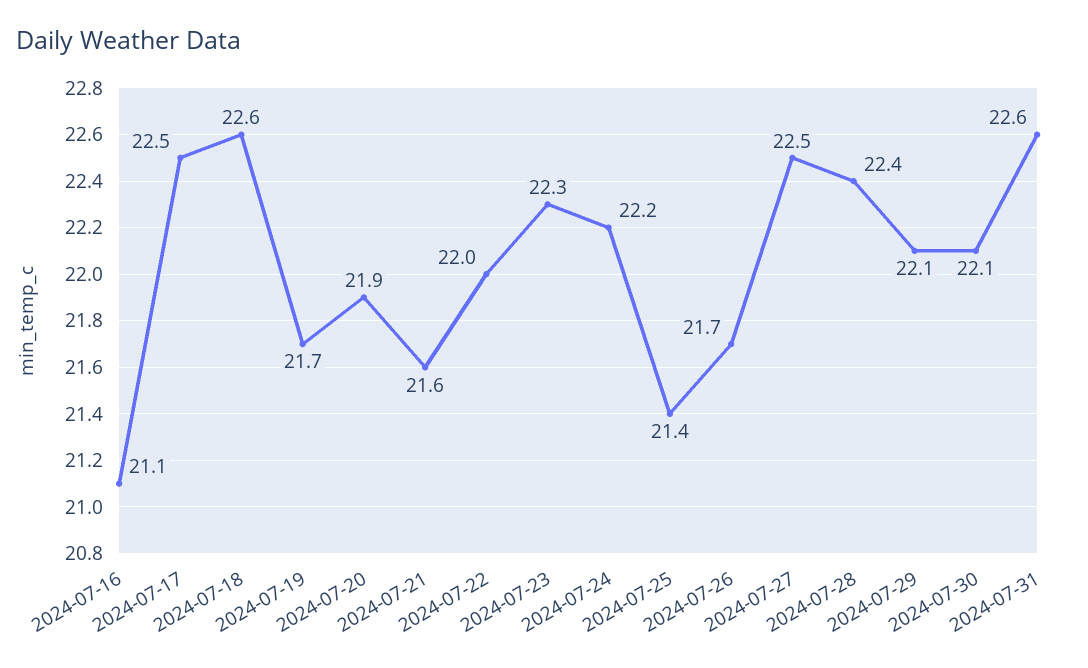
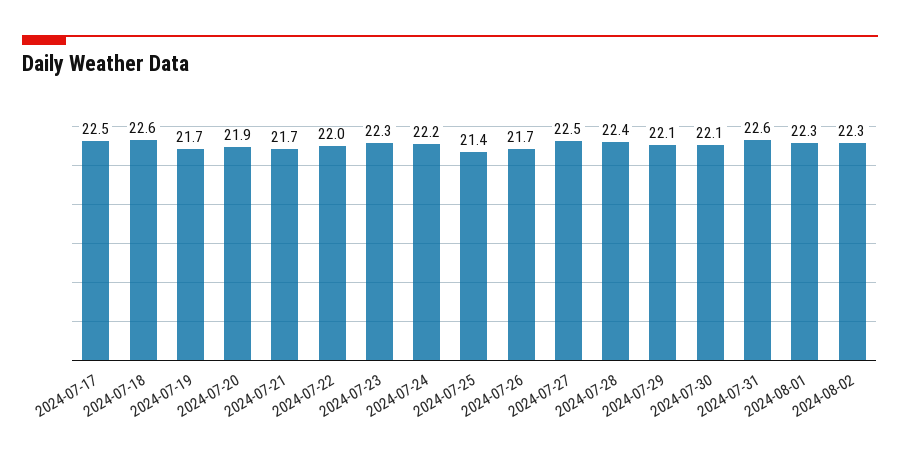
2024-07-16: 21.1 -> none
2024-07-21: 21.6 -> 21.7
2024-08-01: none -> 22.3
2024-08-02: none -> 22.3

